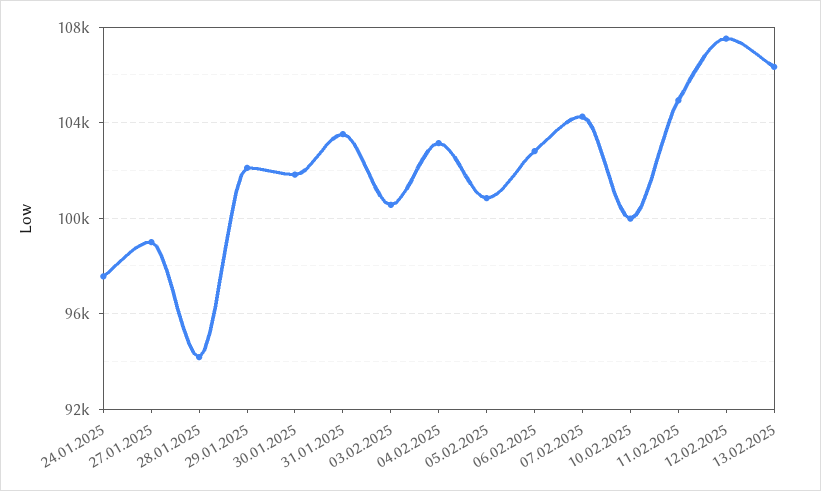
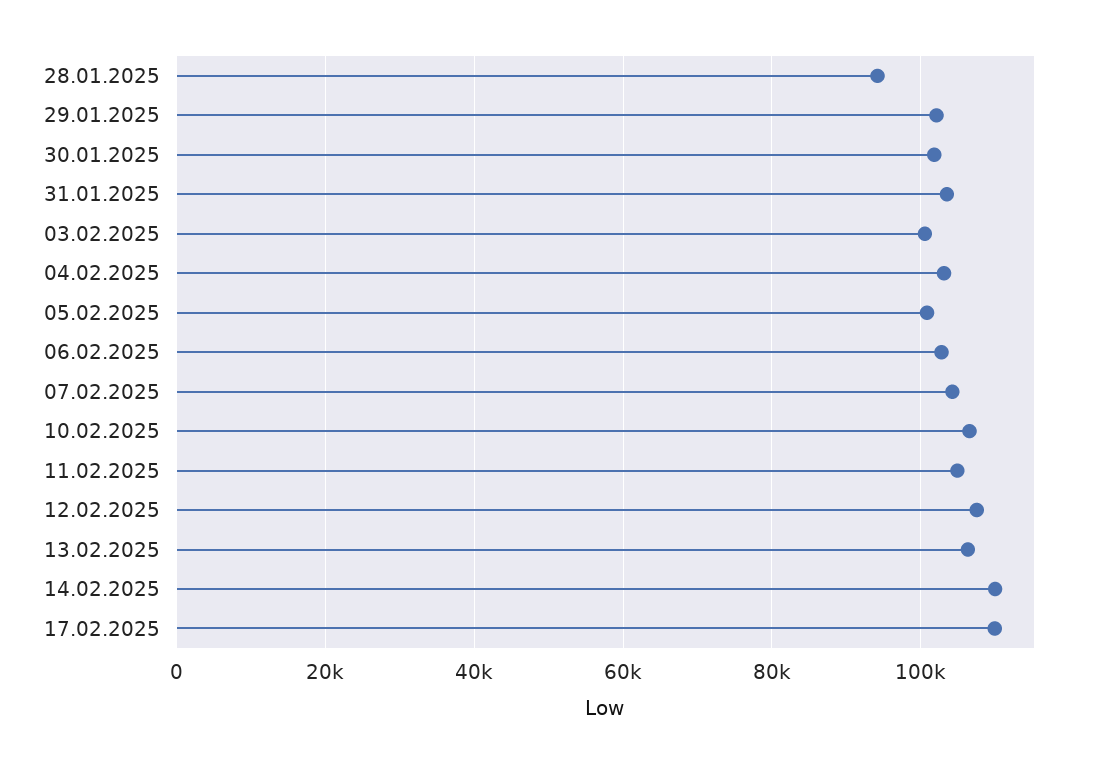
24.01.2025: 97500 -> none
27.01.2025: 99000 -> none
10.02.2025: 100000 -> 106000
14.02.2025: none -> 110000
17.02.2025: none -> 110000

